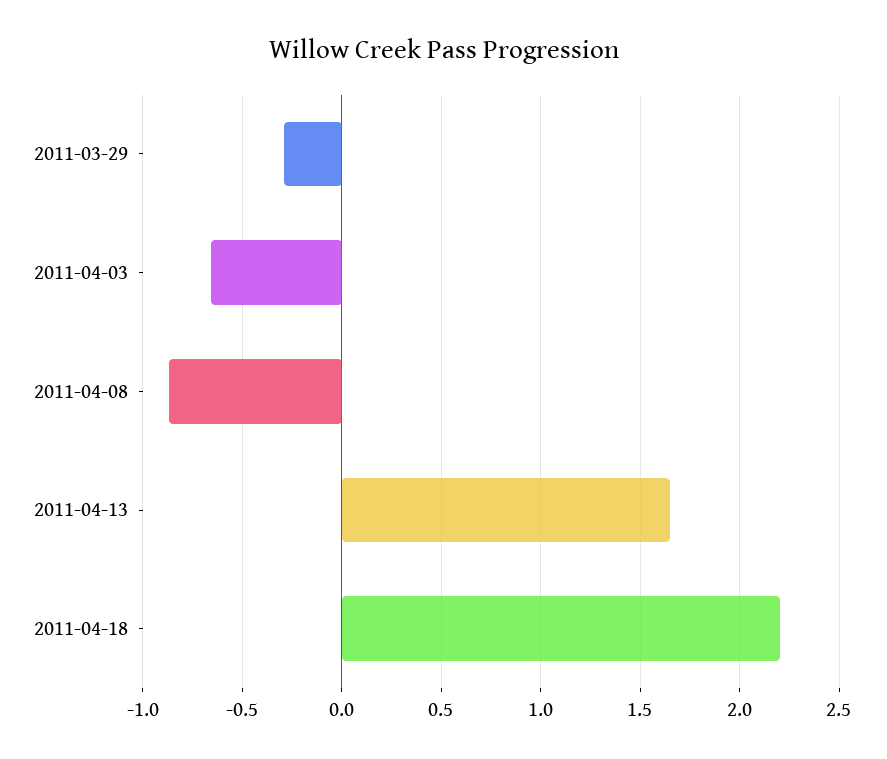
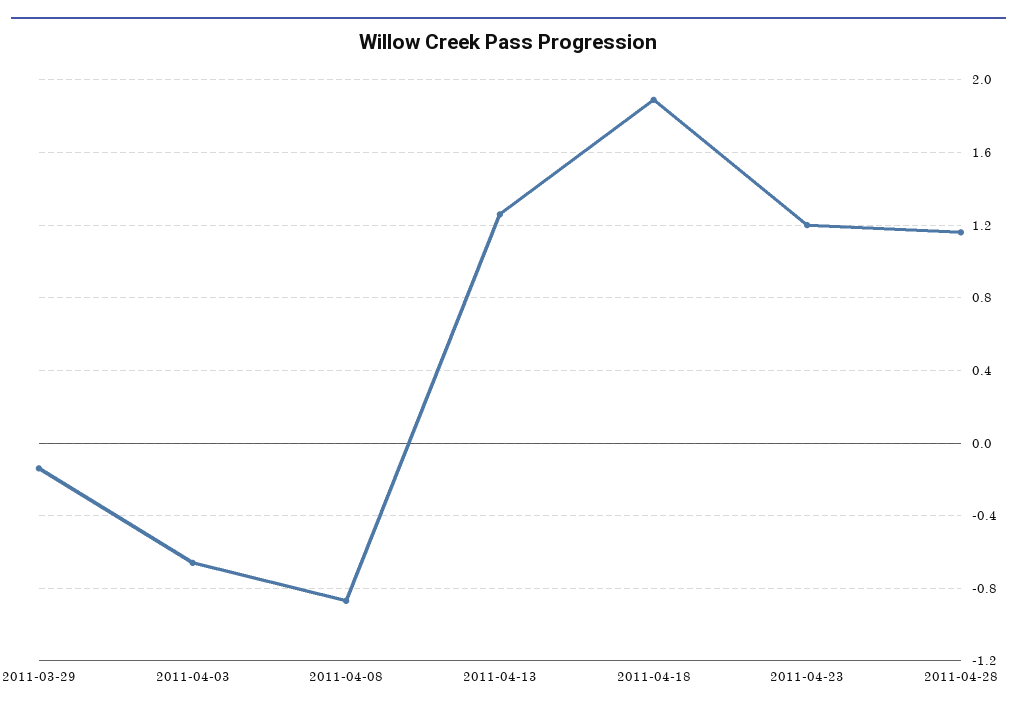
2011-03-29: -0.3 -> -0.15
2011-04-13: 1.65 -> 1.25
2011-04-18: 2.2 -> 1.9
2011-04-23: none -> 1.2
2011-04-28: none -> 1.15

